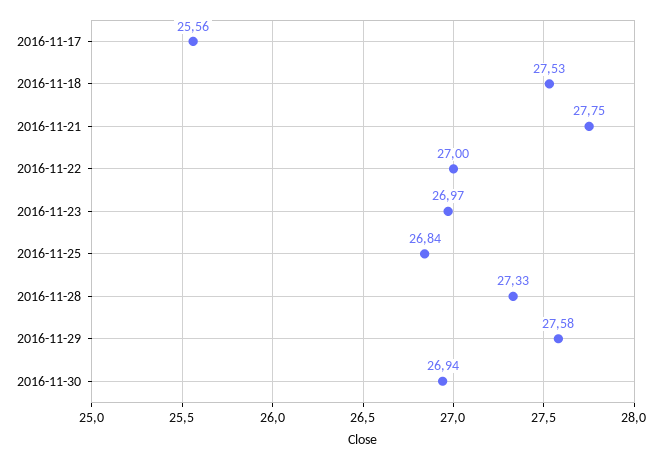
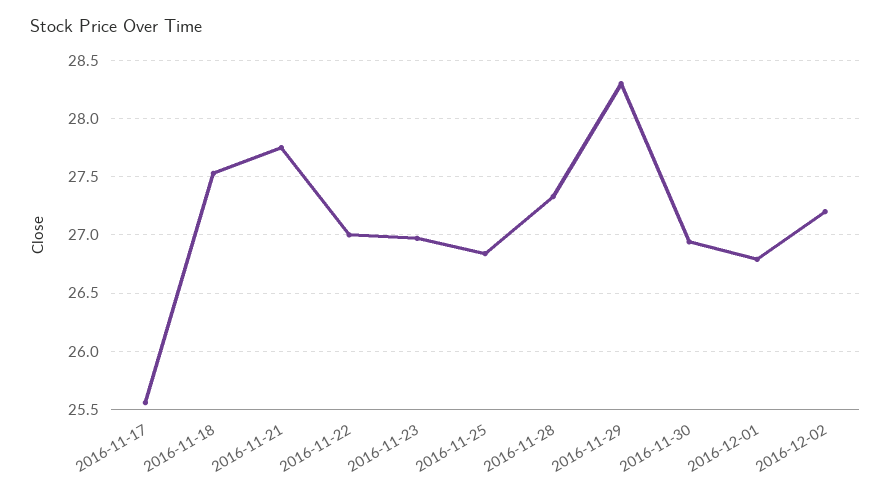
2016-11-29: 27.58 -> 28.3
2016-12-01: none -> 26.8
2016-12-02: none -> 27.2

